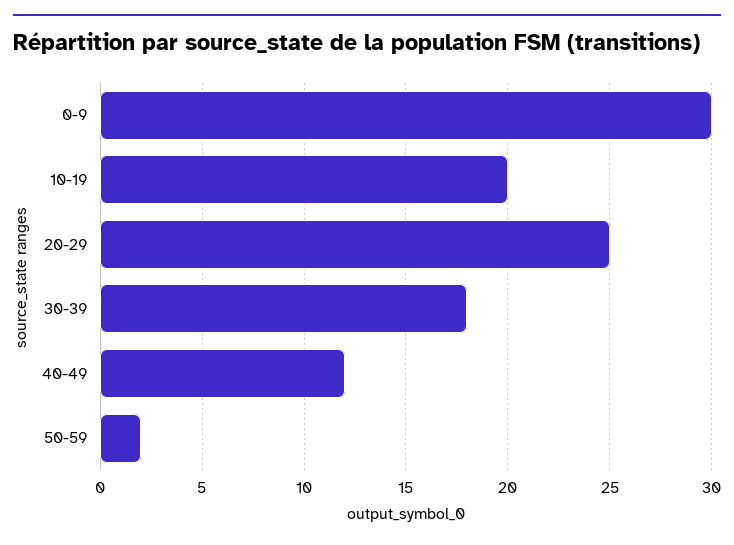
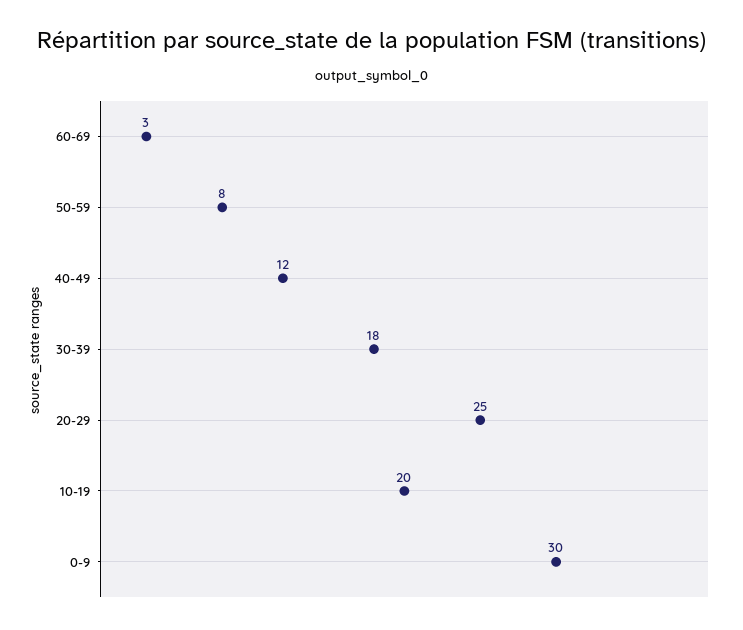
50-59: 2 -> 8
60-69: none -> 3

